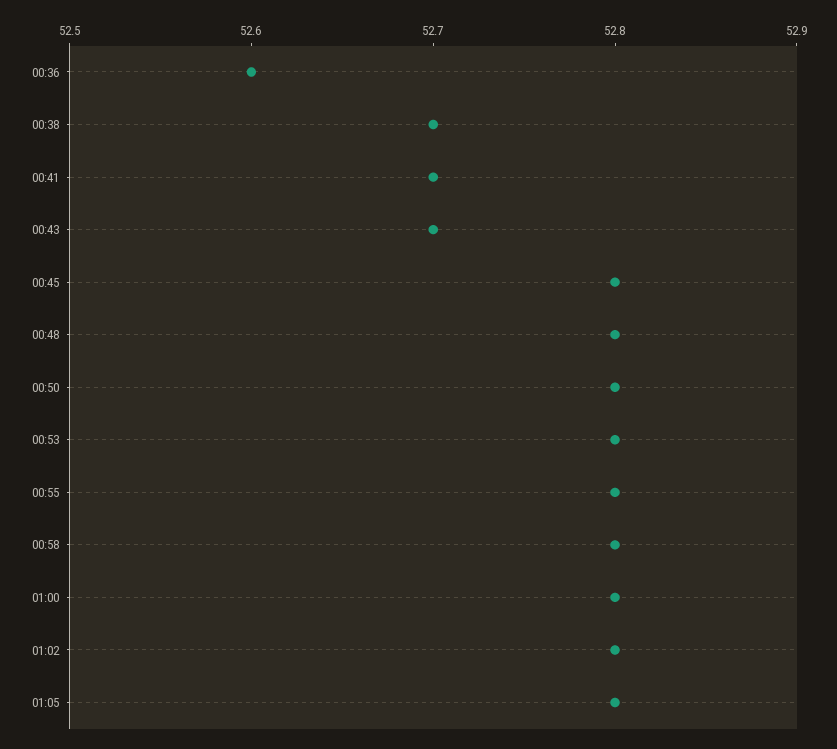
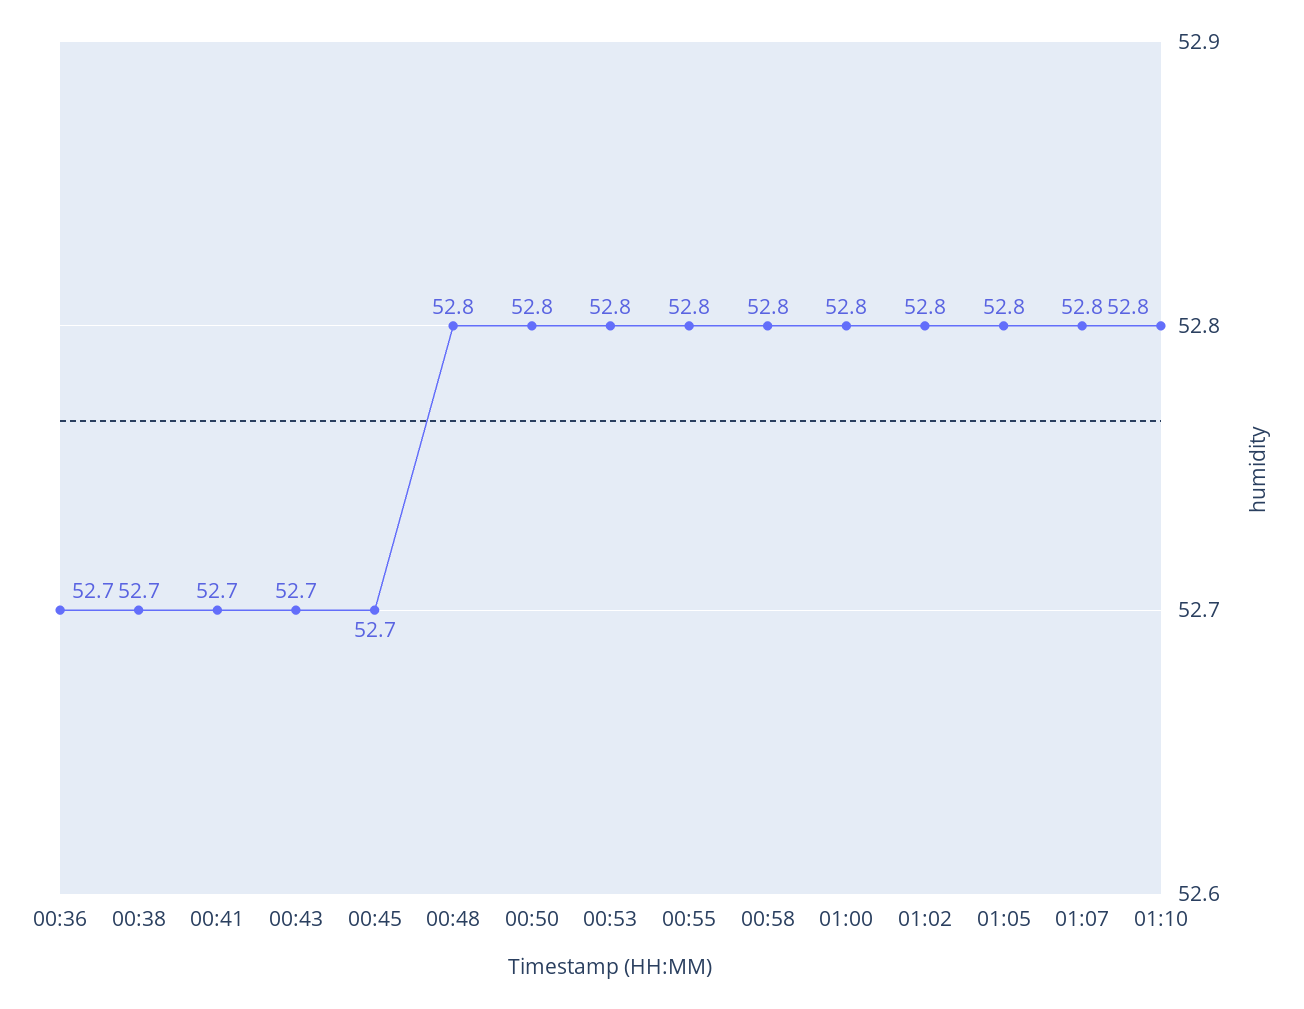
00:36: 52.6 -> 52.7
00:45: 52.8 -> 52.7
01:07: none -> 52.8
01:10: none -> 52.8

